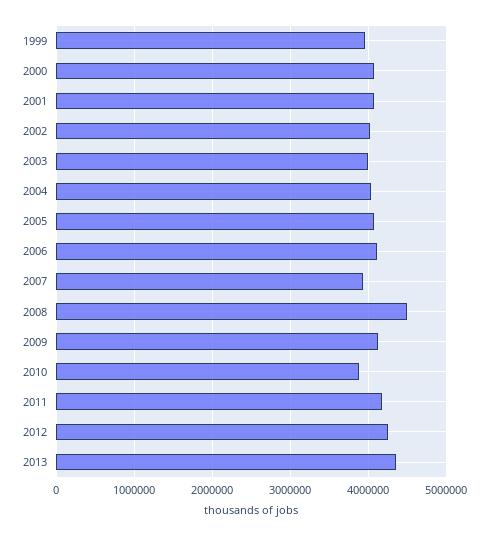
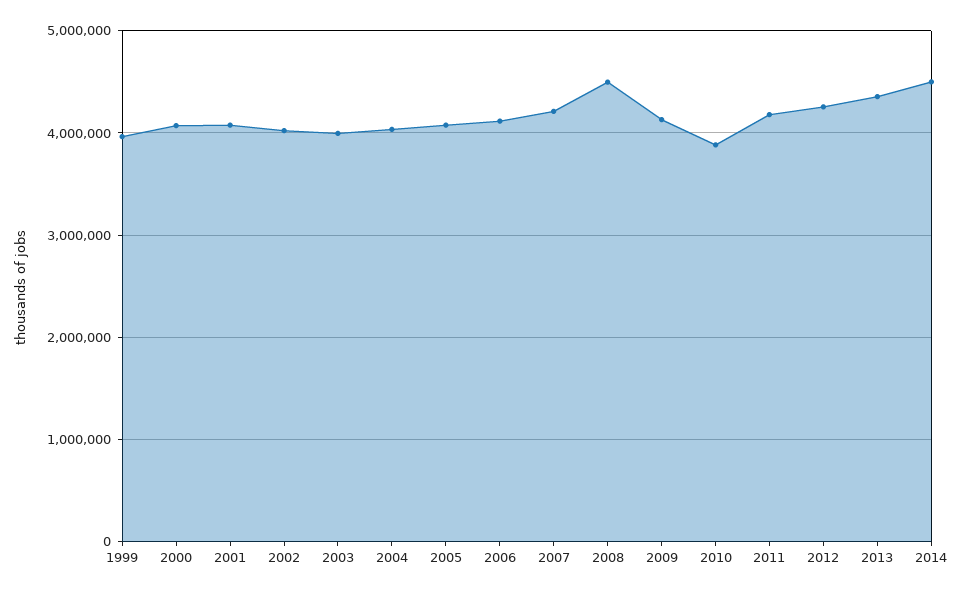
2007: 3900000 -> 4200000
2014: none -> 4500000

